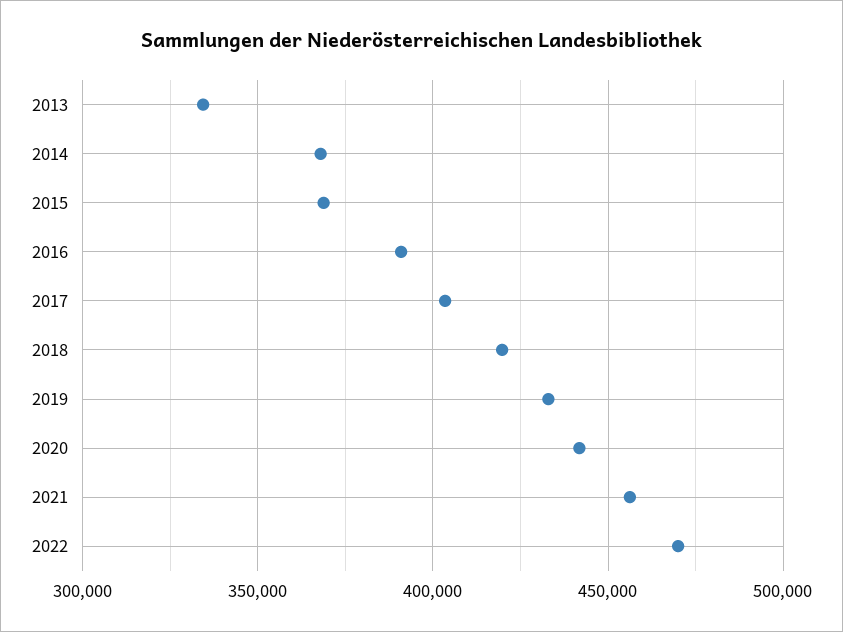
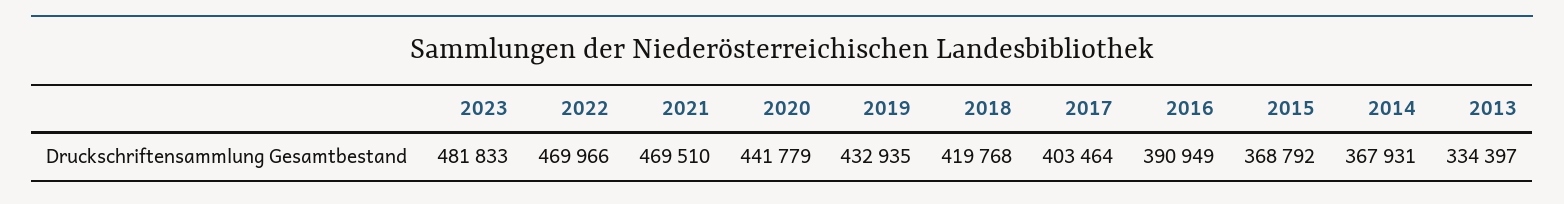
2021: 455000 -> 469510
2023: none -> 481833

